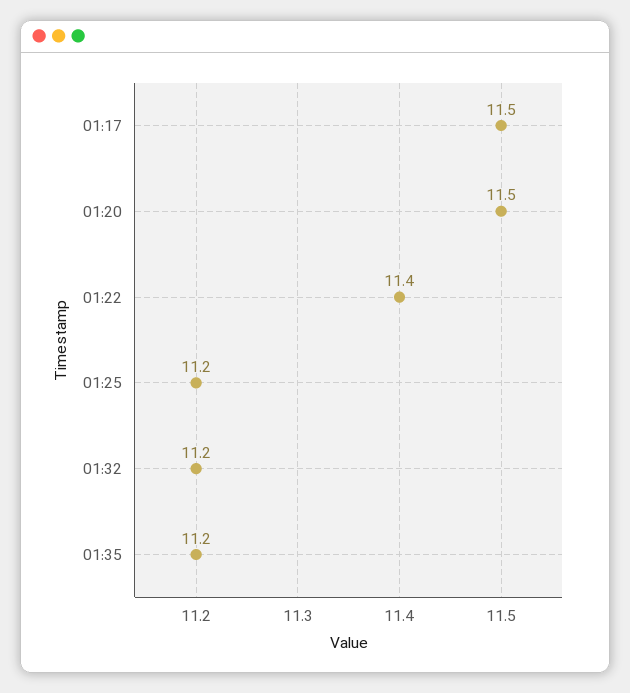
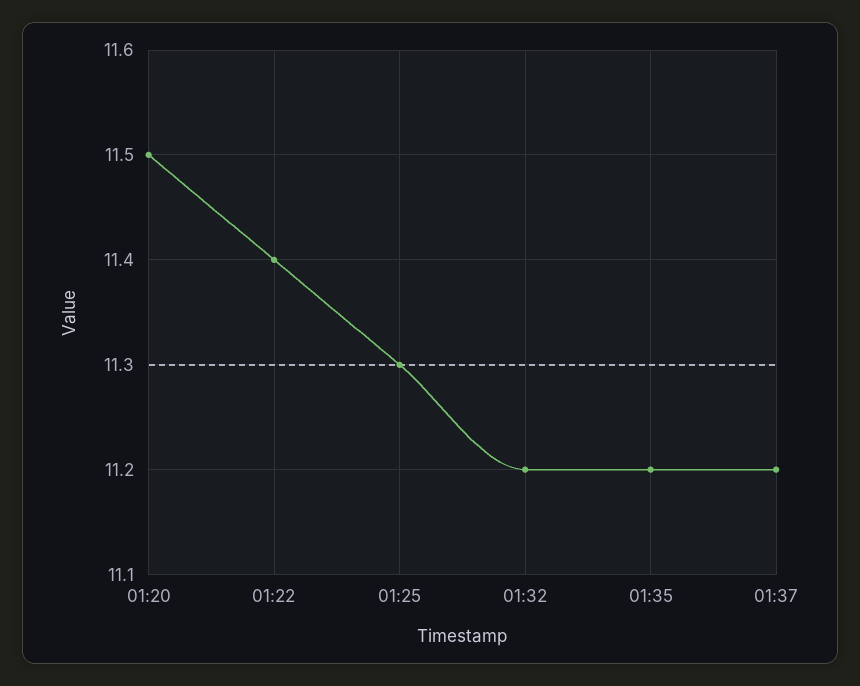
01:17: 11.5 -> none
01:25: 11.2 -> 11.3
01:37: none -> 11.2

